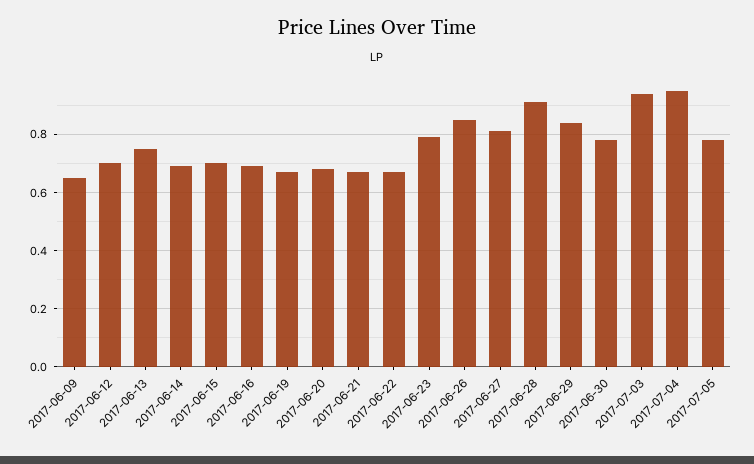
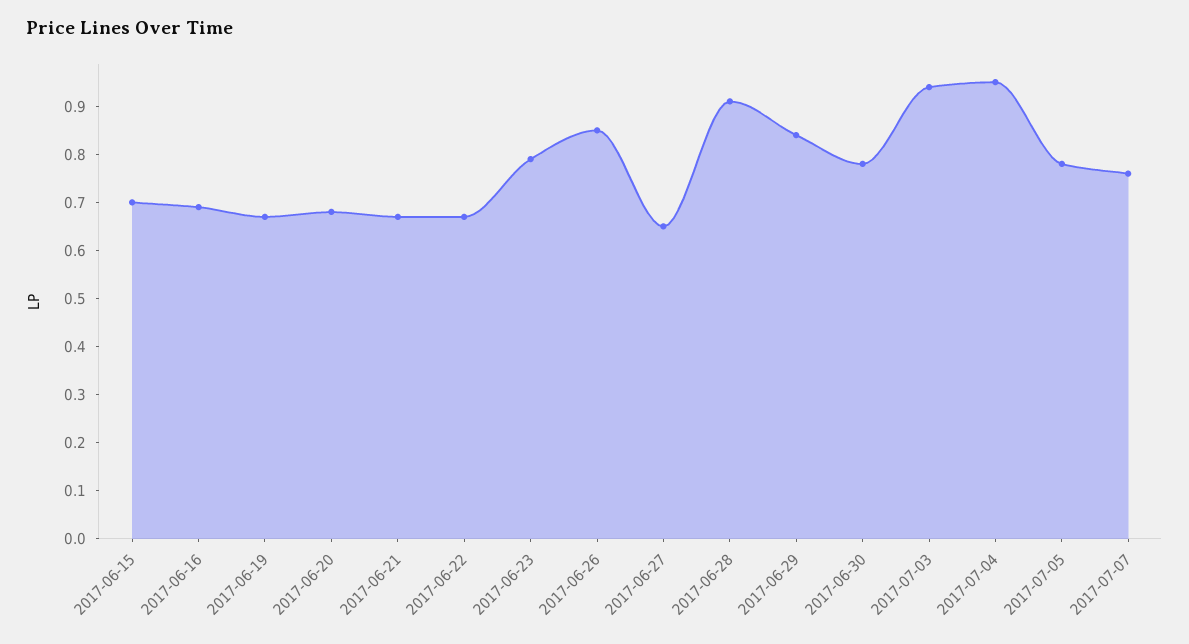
2017-06-09: 0.65 -> none
2017-06-12: 0.7 -> none
2017-06-13: 0.75 -> none
2017-06-14: 0.7 -> none
2017-06-27: 0.8 -> 0.65
2017-07-07: none -> 0.75

